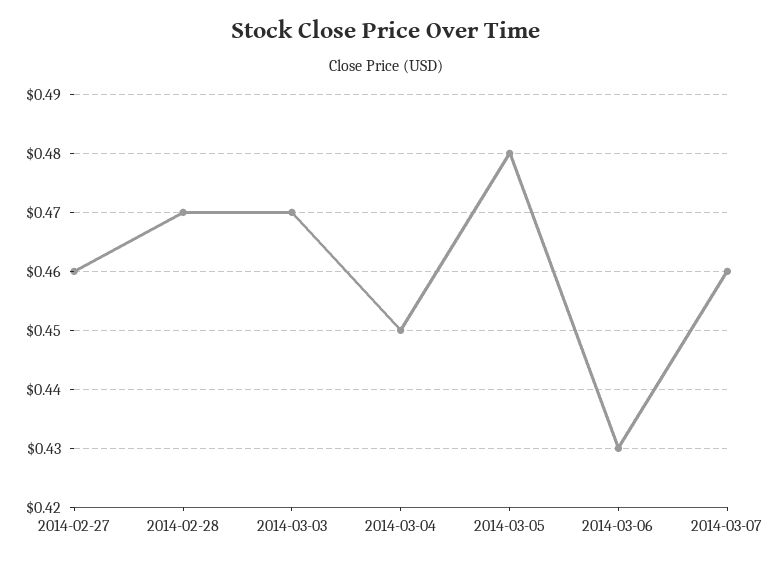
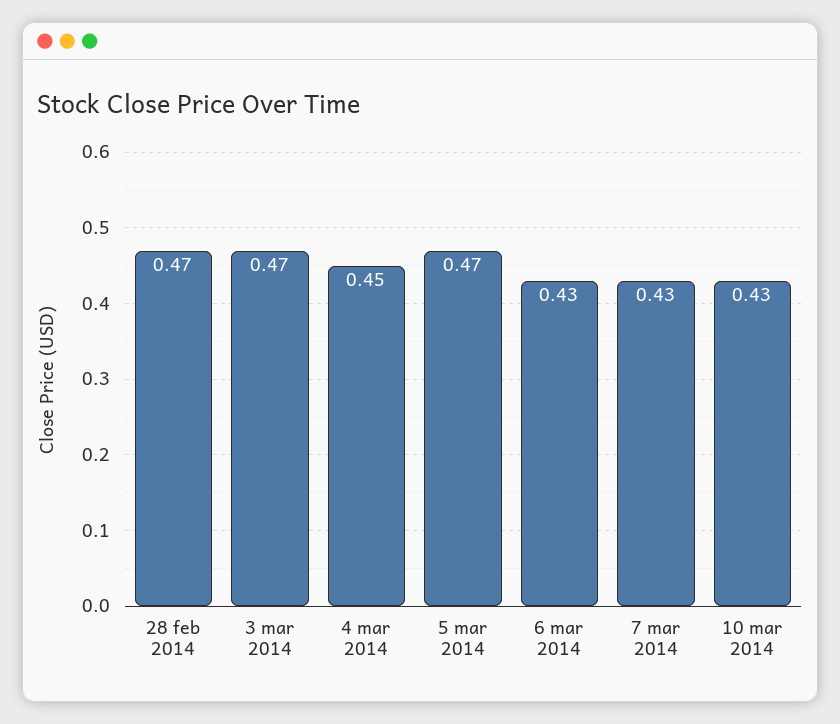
2014-02-27: 0.46 -> none
2014-03-05: 0.48 -> 0.47
2014-03-07: 0.46 -> 0.43
10 mar 2014: none -> 0.43

